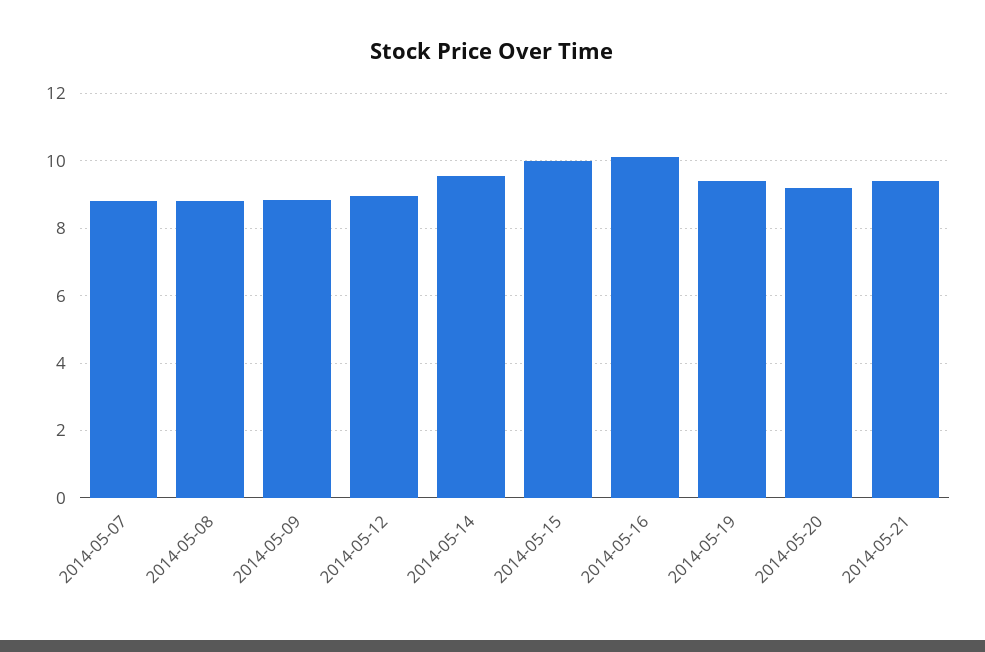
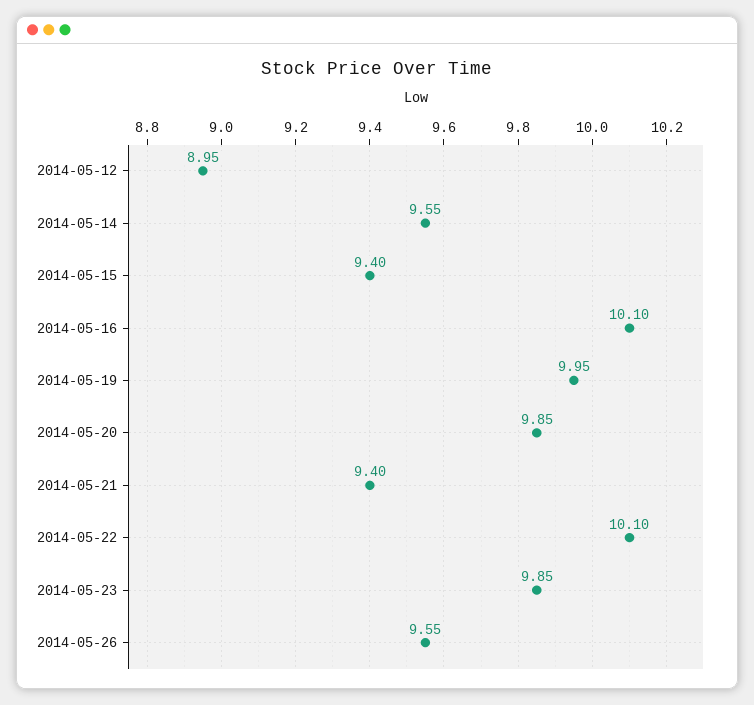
2014-05-07: 8.8 -> none
2014-05-08: 8.8 -> none
2014-05-09: 8.8 -> none
2014-05-15: 10 -> 9.4
2014-05-19: 9.4 -> 9.95
2014-05-20: 9.2 -> 9.85
2014-05-22: none -> 10.1
2014-05-23: none -> 9.85
2014-05-26: none -> 9.55

